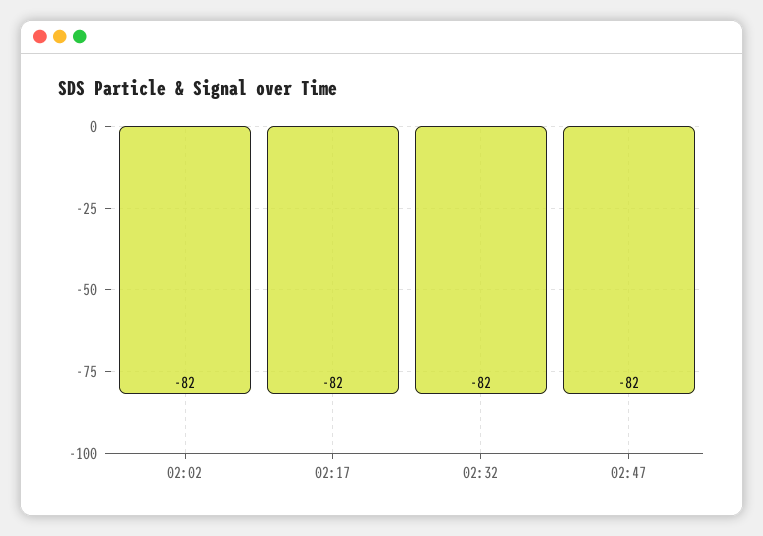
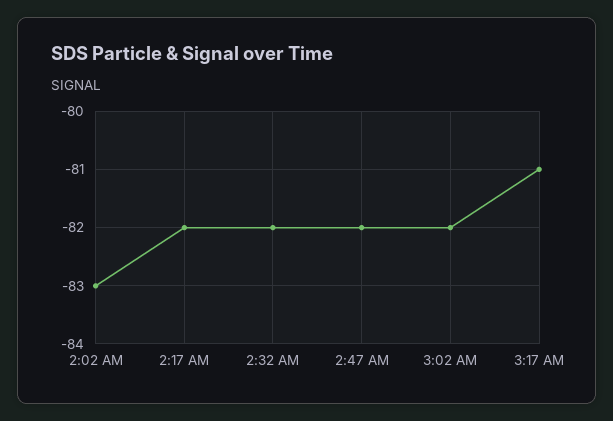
02:02: -82 -> -83
3:02 AM: none -> -82
3:17 AM: none -> -81

